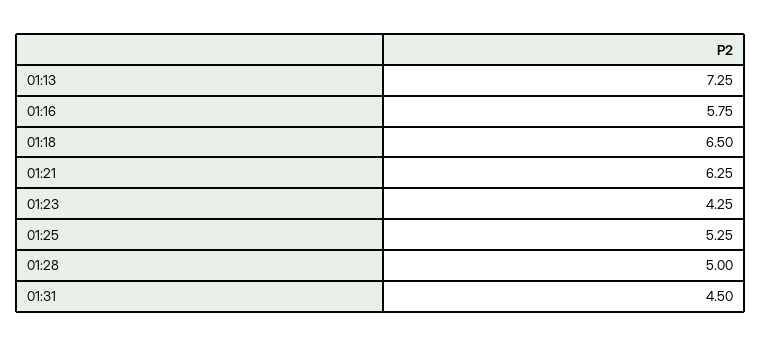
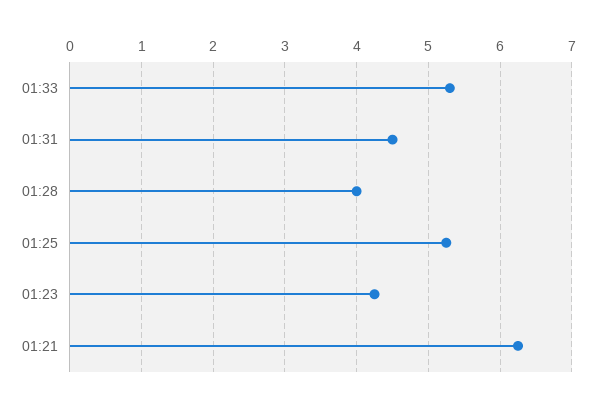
01:13: 7.25 -> none
01:16: 5.75 -> none
01:18: 6.5 -> none
01:28: 5 -> 4
01:33: none -> 5.3

